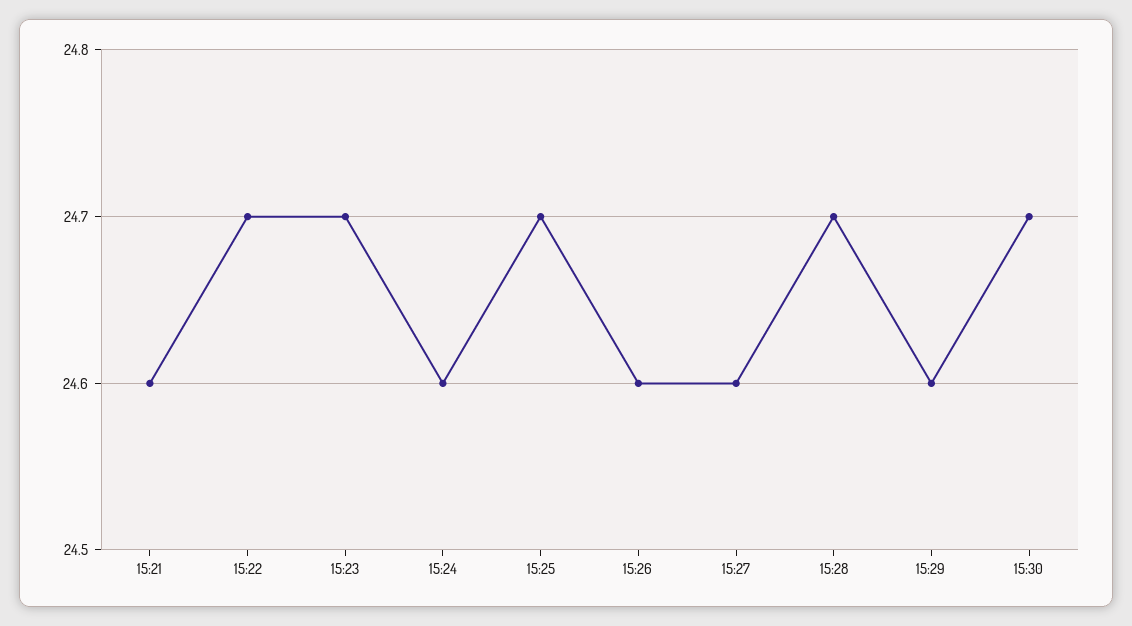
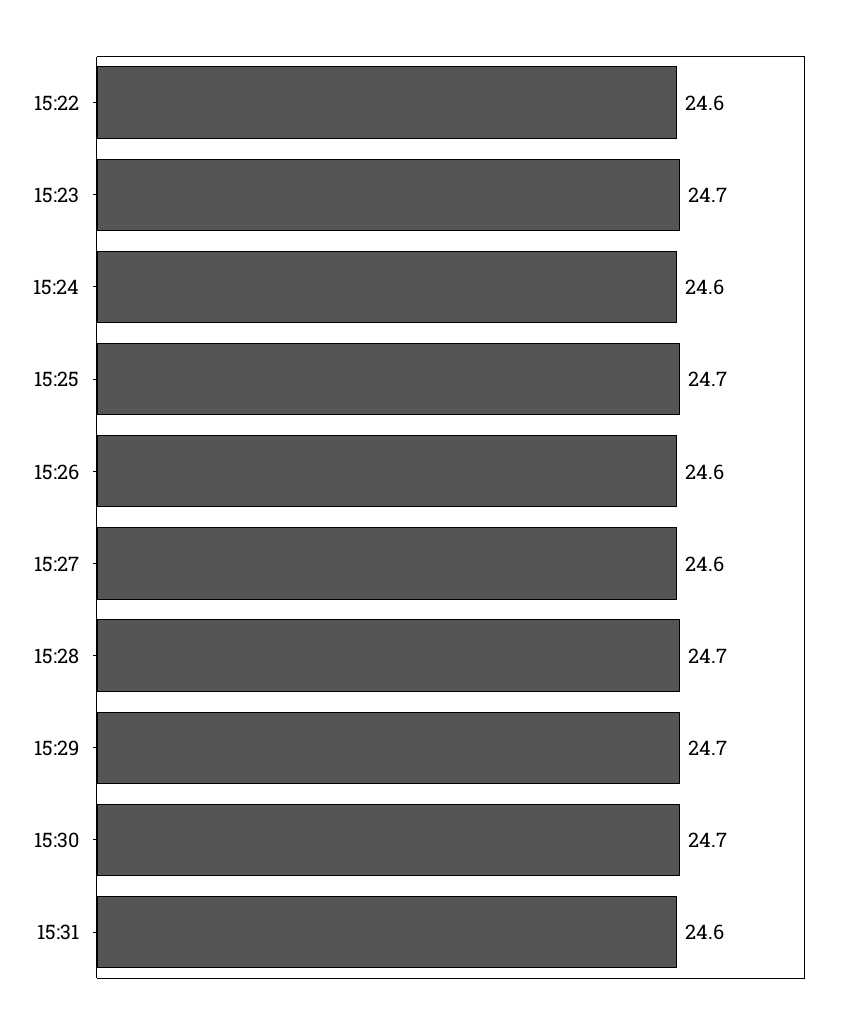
15:21: 24.6 -> none
15:22: 24.7 -> 24.6
15:29: 24.6 -> 24.7
15:31: none -> 24.6

